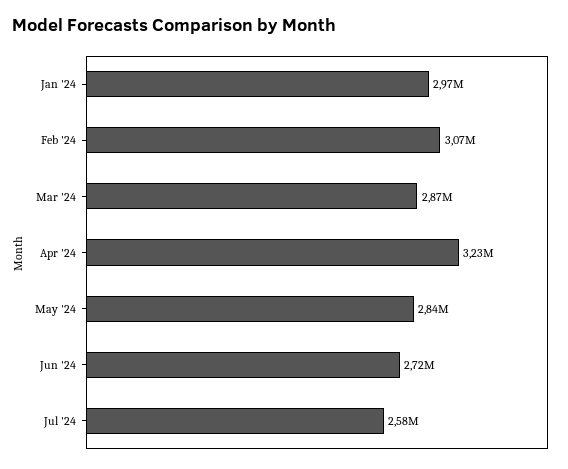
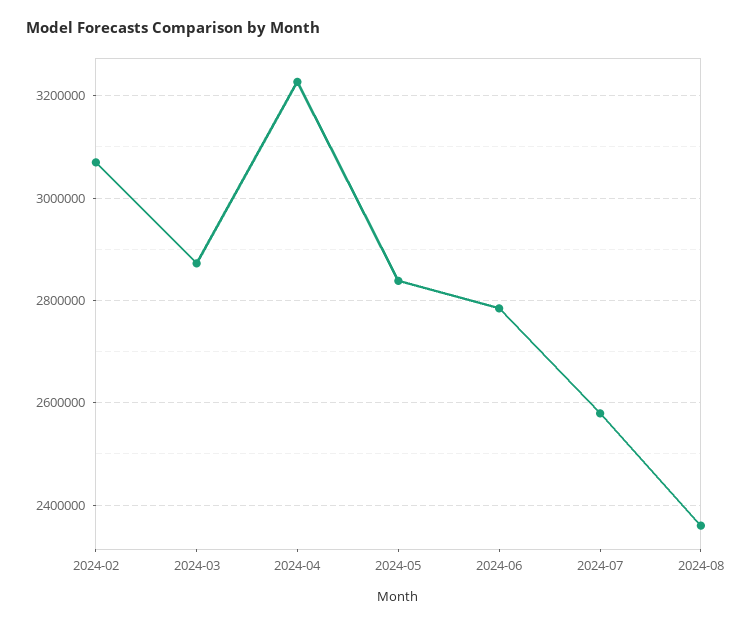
Jan '24: 2970000 -> none
Jun '24: 2720000 -> 2780000
2024-08: none -> 2360000

